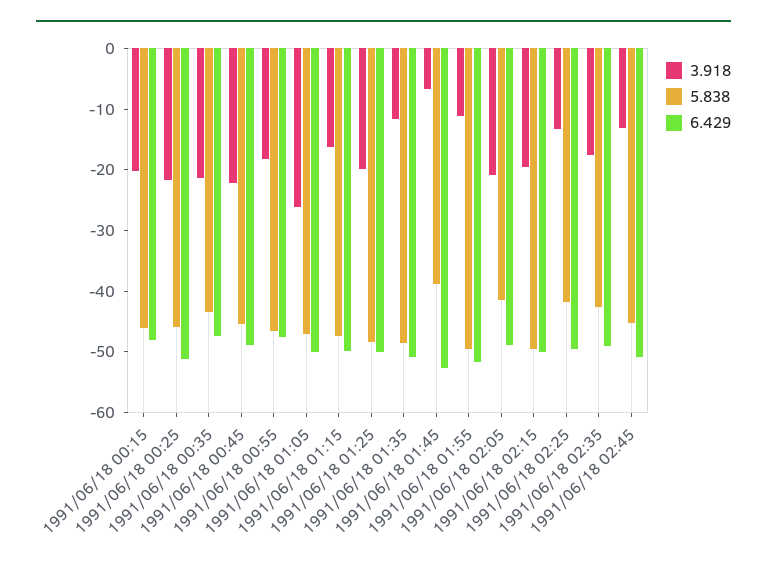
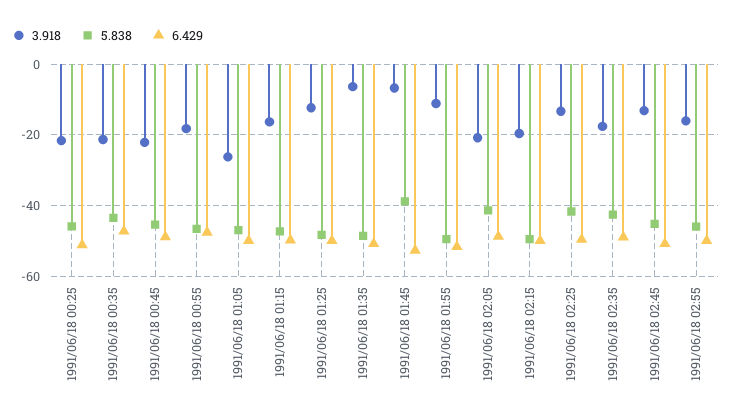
3.918, 1991/06/18 00:15: -20 -> none
5.838, 1991/06/18 00:15: -46 -> none
6.429, 1991/06/18 00:15: -48 -> none
3.918, 1991/06/18 01:25: -20 -> -12
3.918, 1991/06/18 01:35: -12 -> -6
3.918, 1991/06/18 02:55: none -> -16
5.838, 1991/06/18 02:55: none -> -46
6.429, 1991/06/18 02:55: none -> -50

